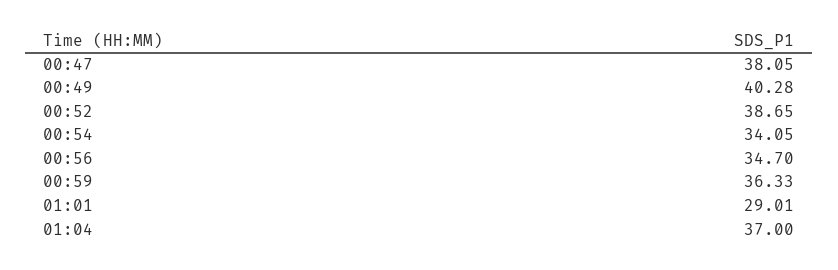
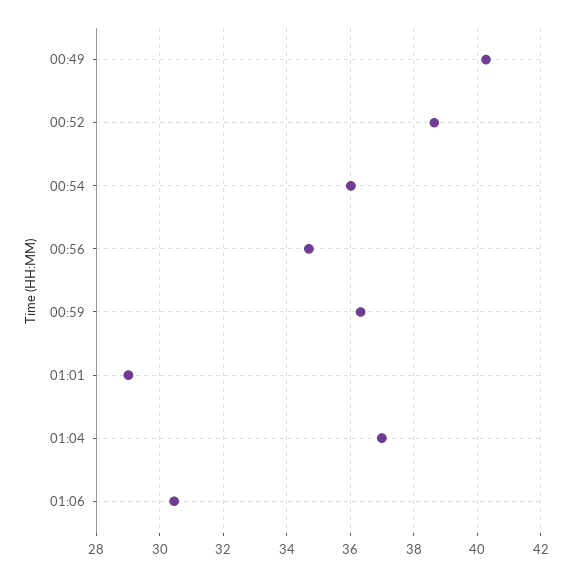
00:47: 38.05 -> none
00:54: 34.05 -> 36
01:06: none -> 30.4

